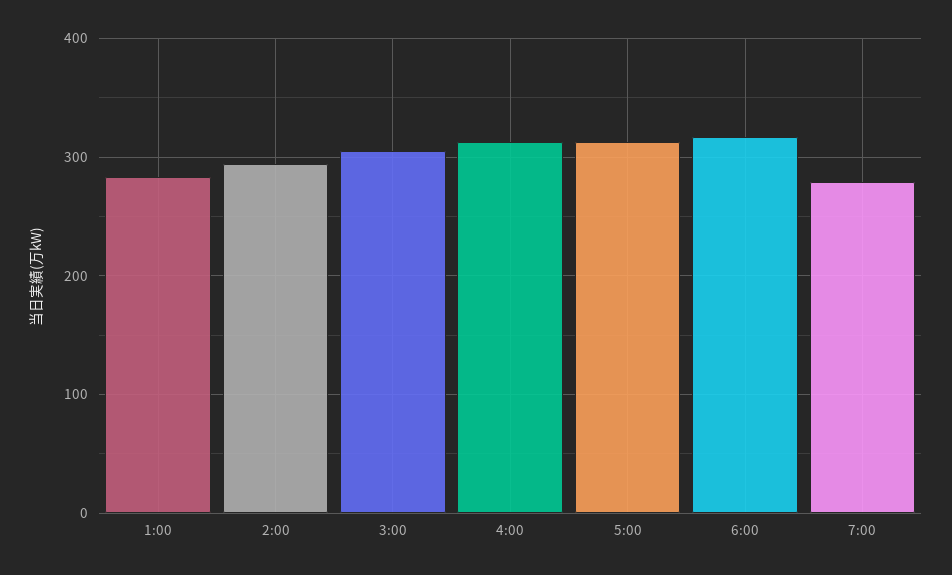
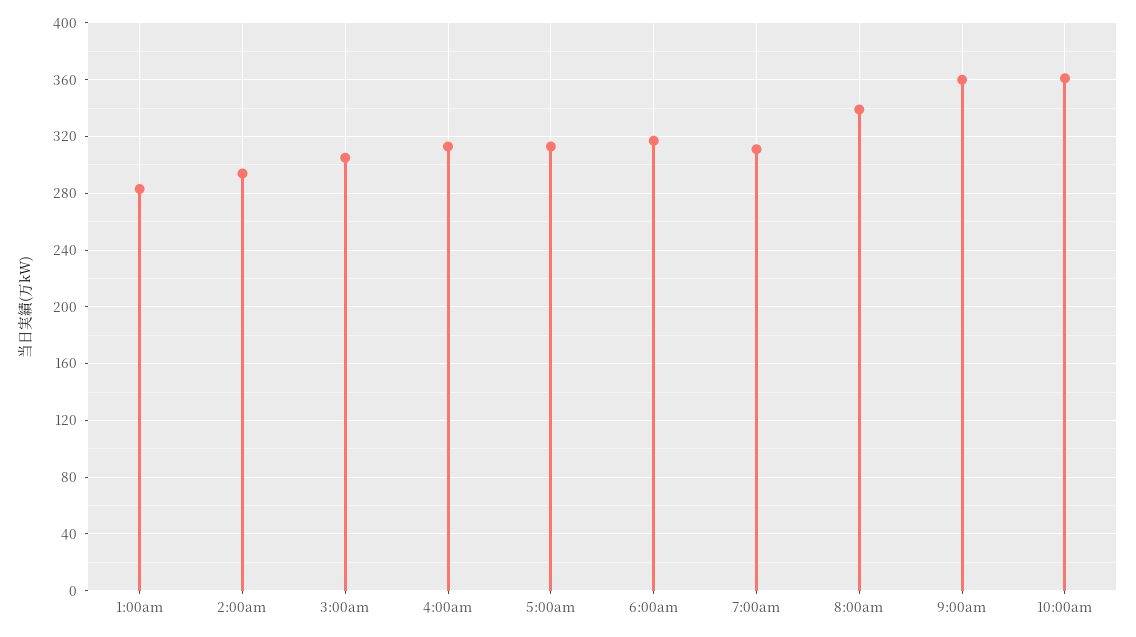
7:00: 280 -> 310
8:00am: none -> 340
9:00am: none -> 360
10:00am: none -> 360

